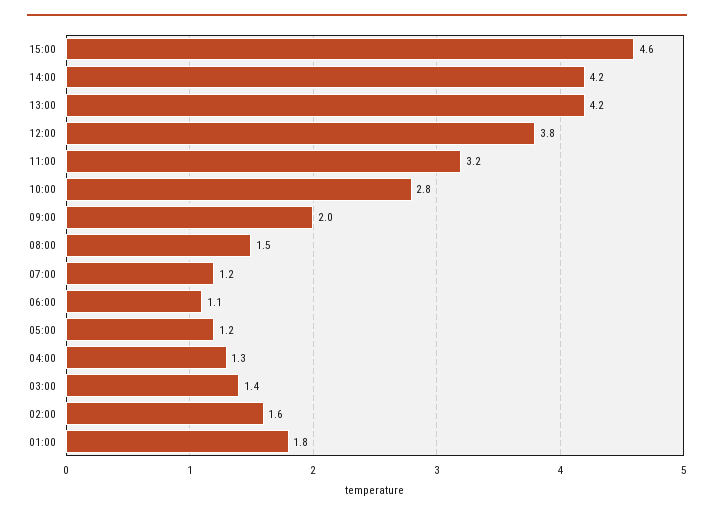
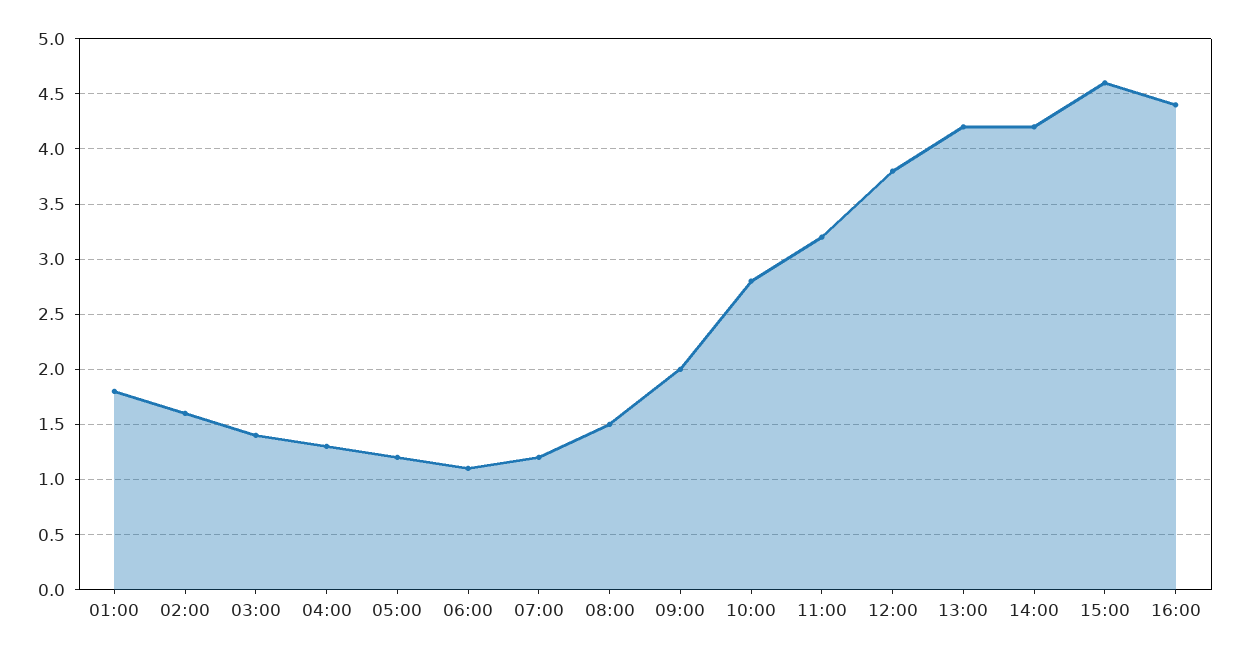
16:00: none -> 4.4

